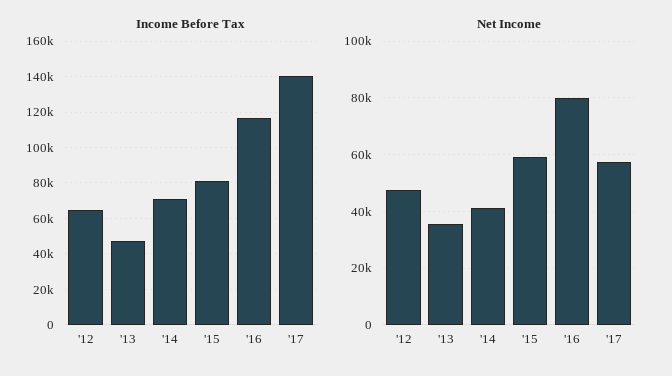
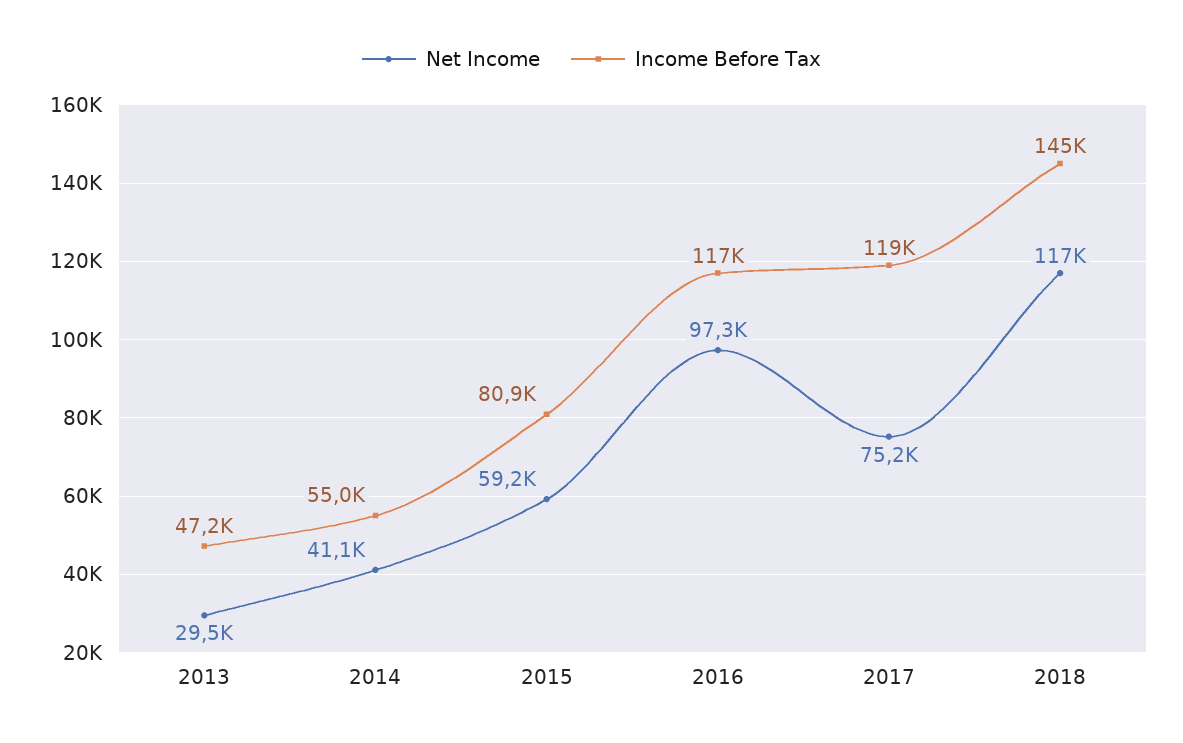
Income Before Tax, '12: 65000 -> none
Income Before Tax, '14: 70000 -> 55000
Income Before Tax, '17: 140000 -> 119000
Net Income, '12: 47500 -> none
Net Income, '13: 35000 -> 29500
Net Income, '16: 80000 -> 97300
Net Income, '17: 57500 -> 75200
Net Income, 2018: none -> 117000
Income Before Tax, 2018: none -> 145000

